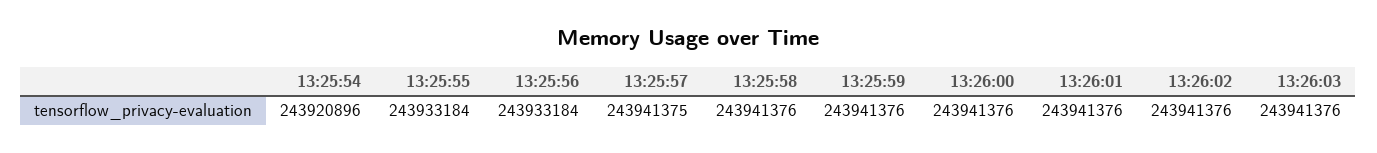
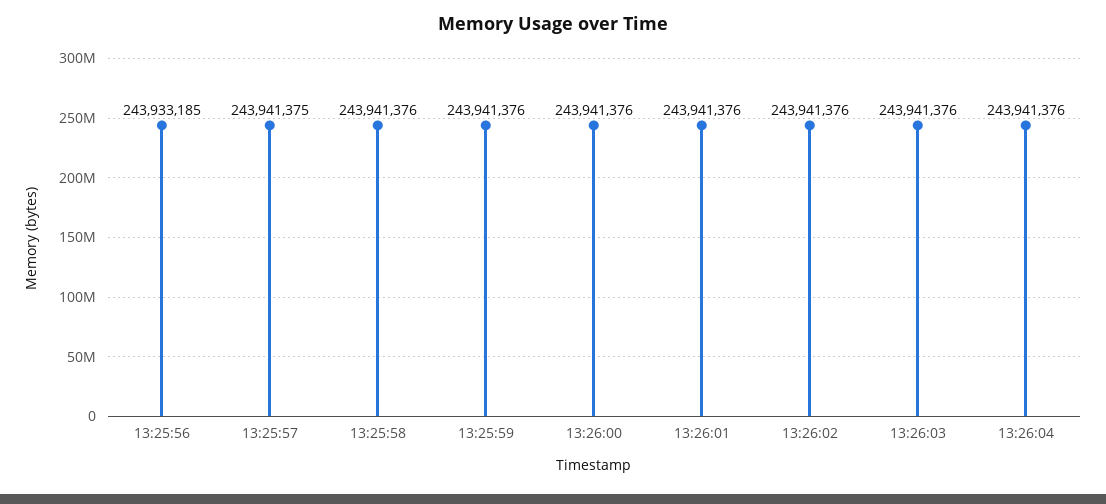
13:25:54: 243920896 -> none
13:25:55: 243933184 -> none
13:25:56: 243933184 -> 243933185
13:26:04: none -> 243941376

